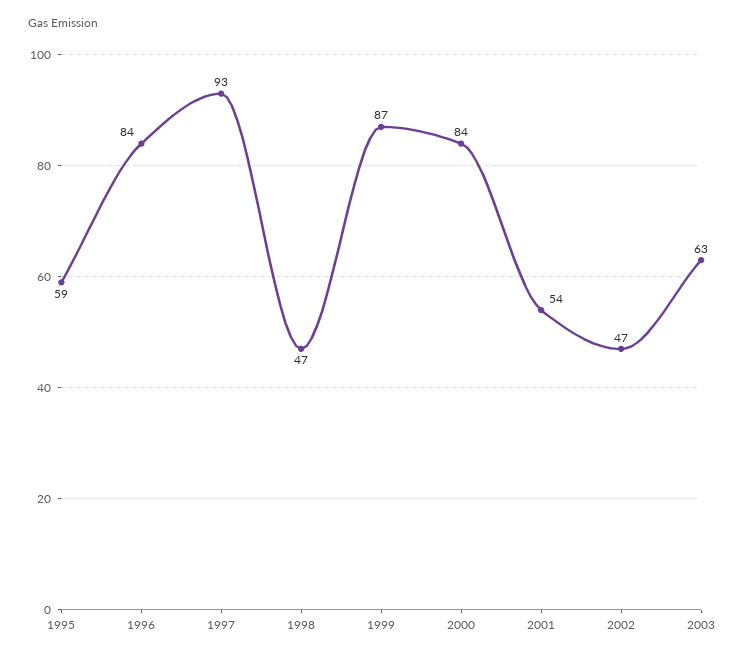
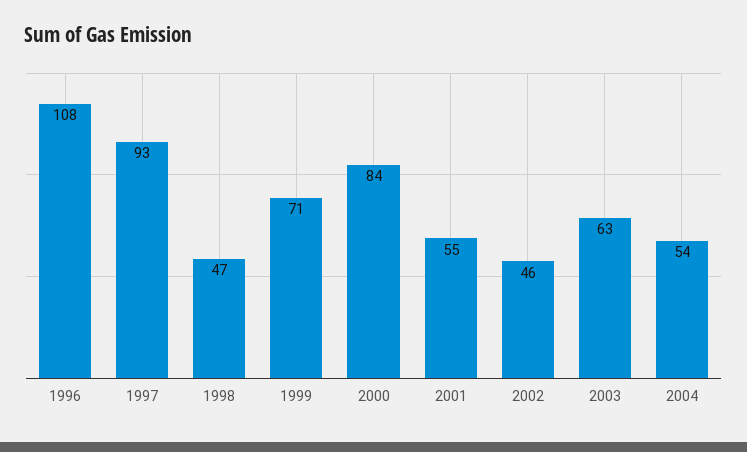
1995: 59 -> none
1996: 84 -> 108
1999: 87 -> 71
2001: 54 -> 55
2002: 47 -> 46
2004: none -> 54

